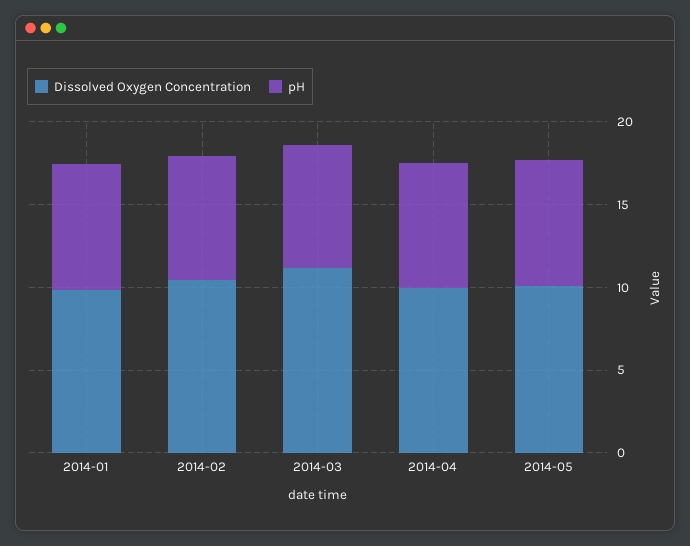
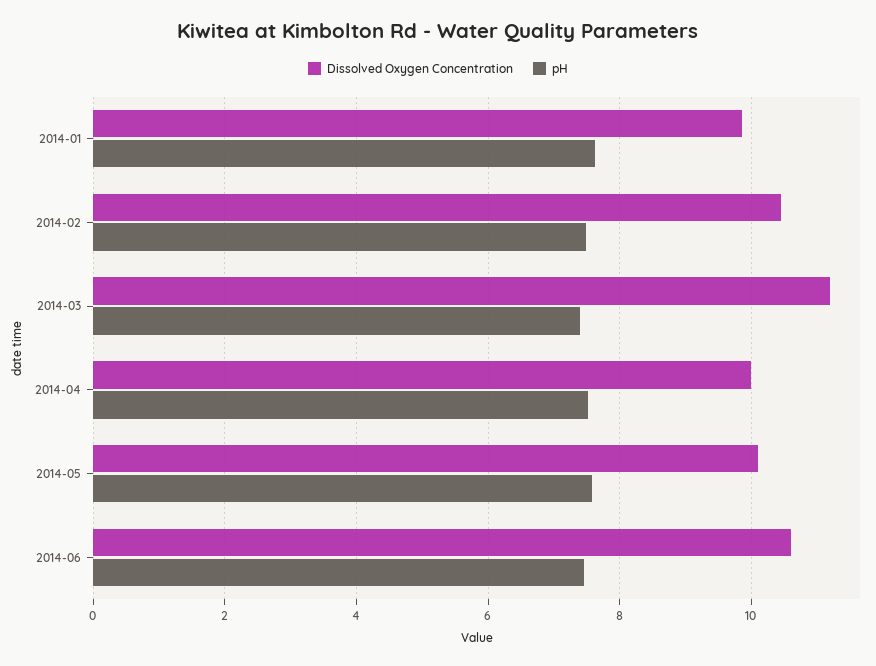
Dissolved Oxygen Concentration, 2014-06: none -> 10.6
pH, 2014-06: none -> 7.4

